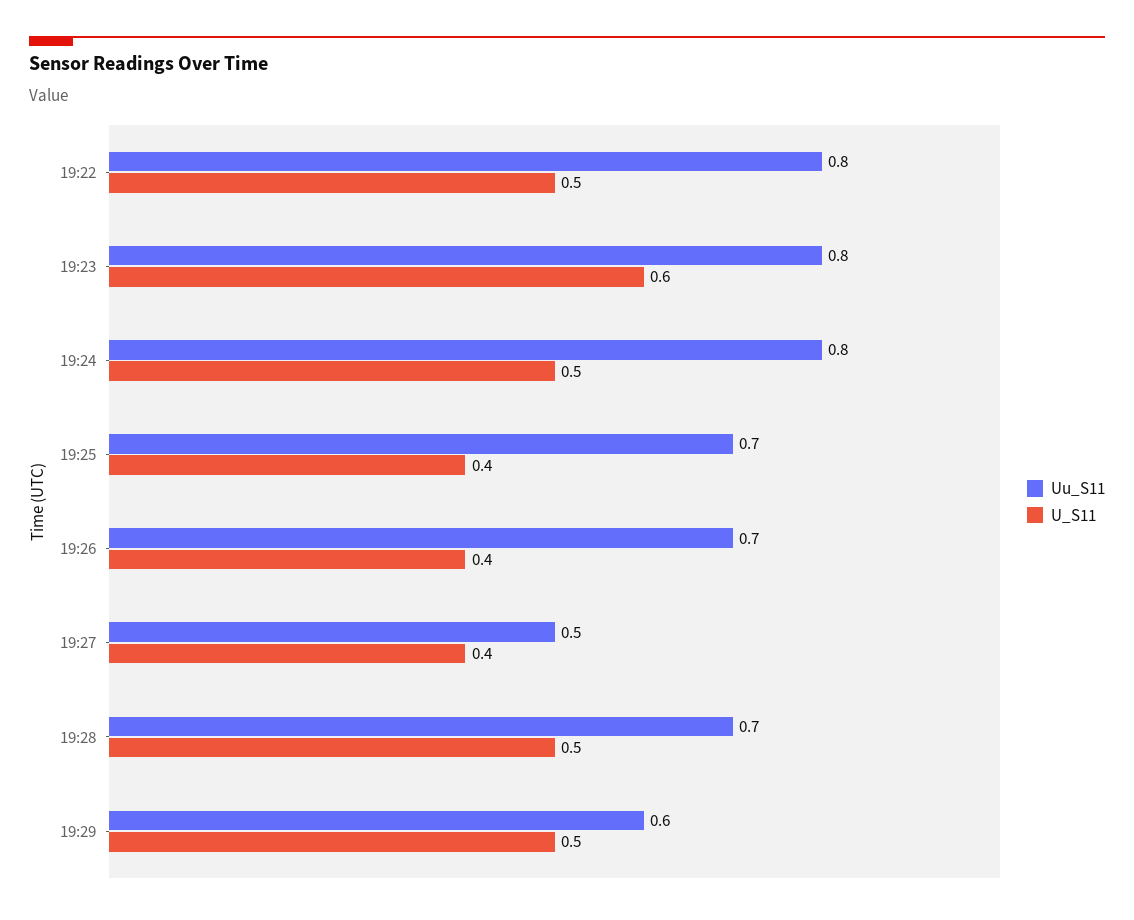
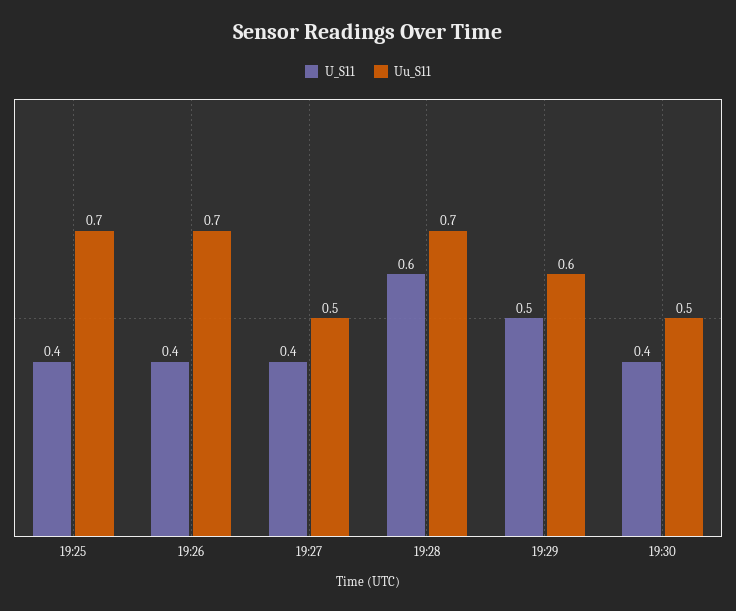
Uu_S11, 19:22: 0.8 -> none
U_S11, 19:22: 0.5 -> none
Uu_S11, 19:23: 0.8 -> none
U_S11, 19:23: 0.6 -> none
Uu_S11, 19:24: 0.8 -> none
U_S11, 19:24: 0.5 -> none
U_S11, 19:28: 0.5 -> 0.6
U_S11, 19:30: none -> 0.4
Uu_S11, 19:30: none -> 0.5

